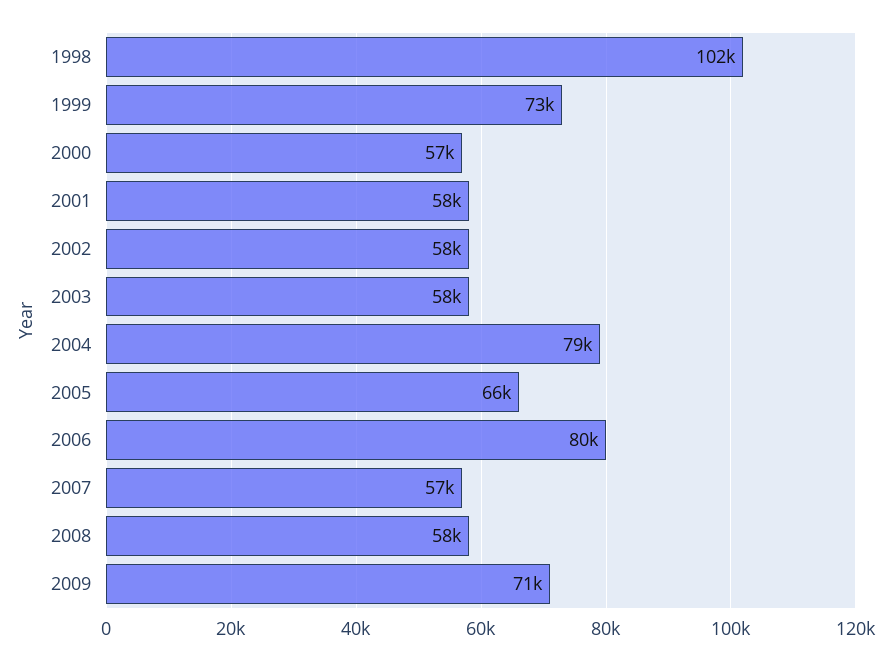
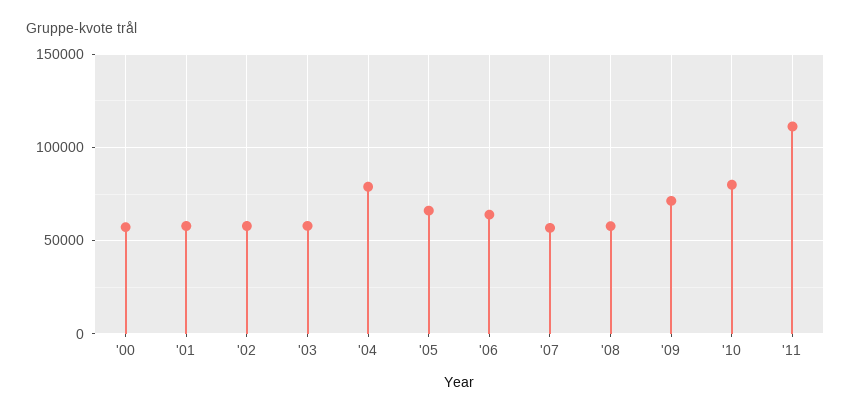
1998: 102000 -> none
1999: 73000 -> none
2006: 80000 -> 65000
'10: none -> 80000
'11: none -> 110000

